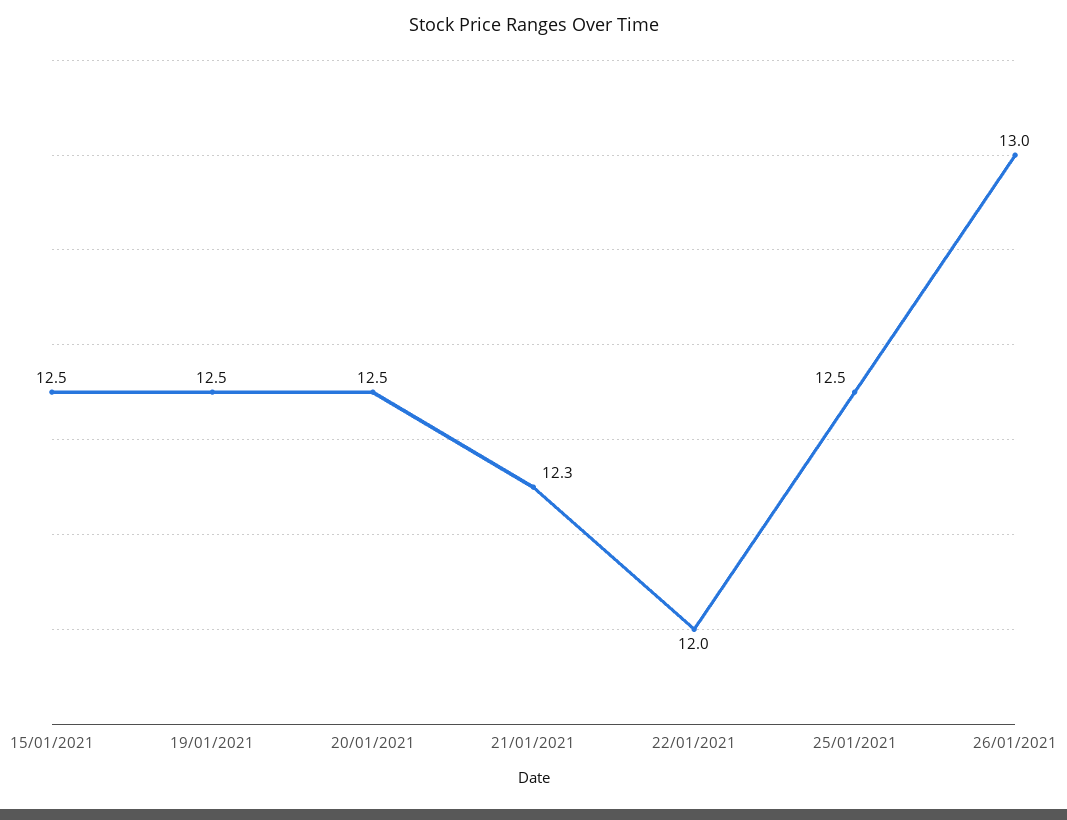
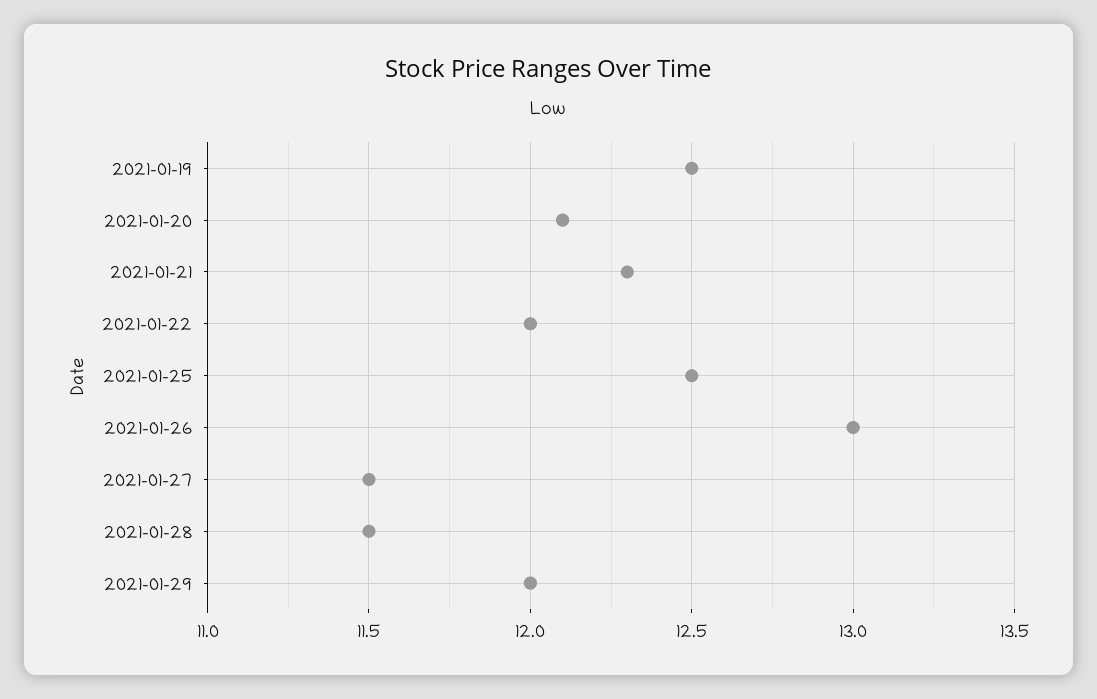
15/01/2021: 12.5 -> none
20/01/2021: 12.5 -> 12.1
2021-01-27: none -> 11.5
2021-01-28: none -> 11.5
2021-01-29: none -> 12

